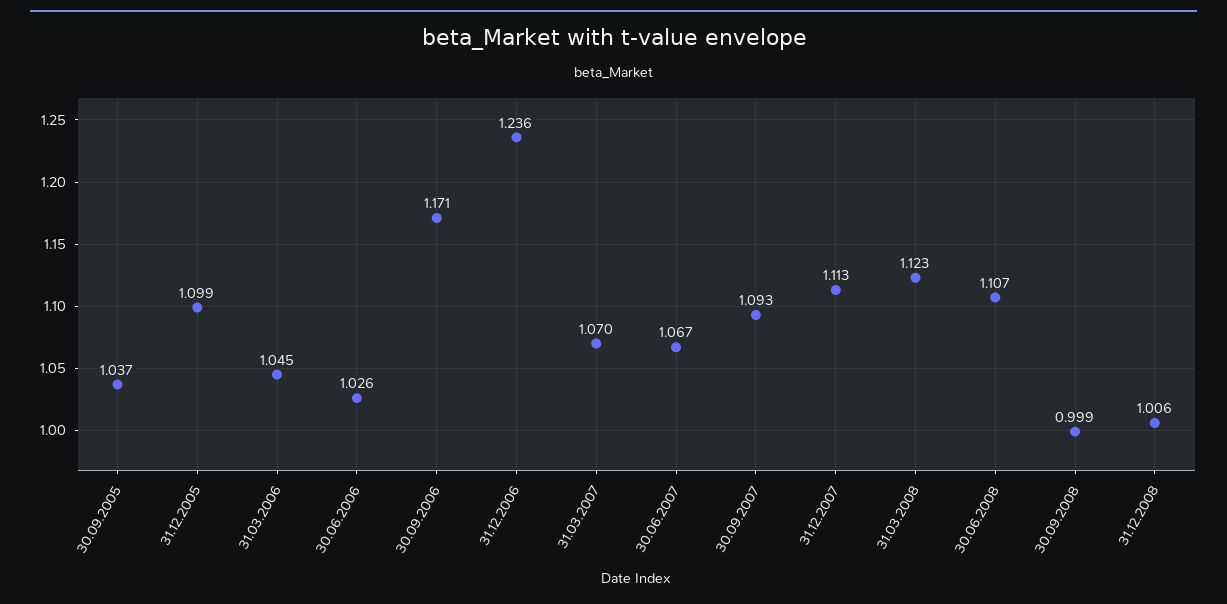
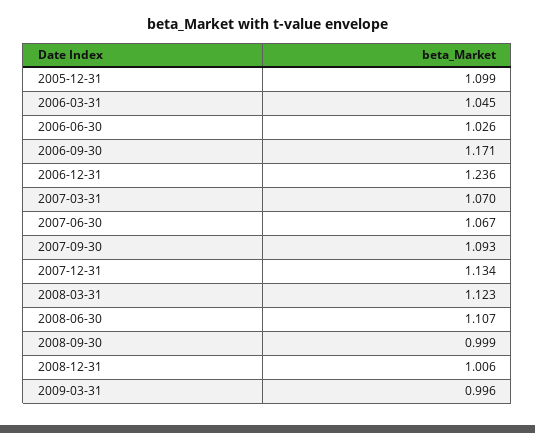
30.09.2005: 1.037 -> none
31.12.2007: 1.113 -> 1.134
2009-03-31: none -> 0.996

